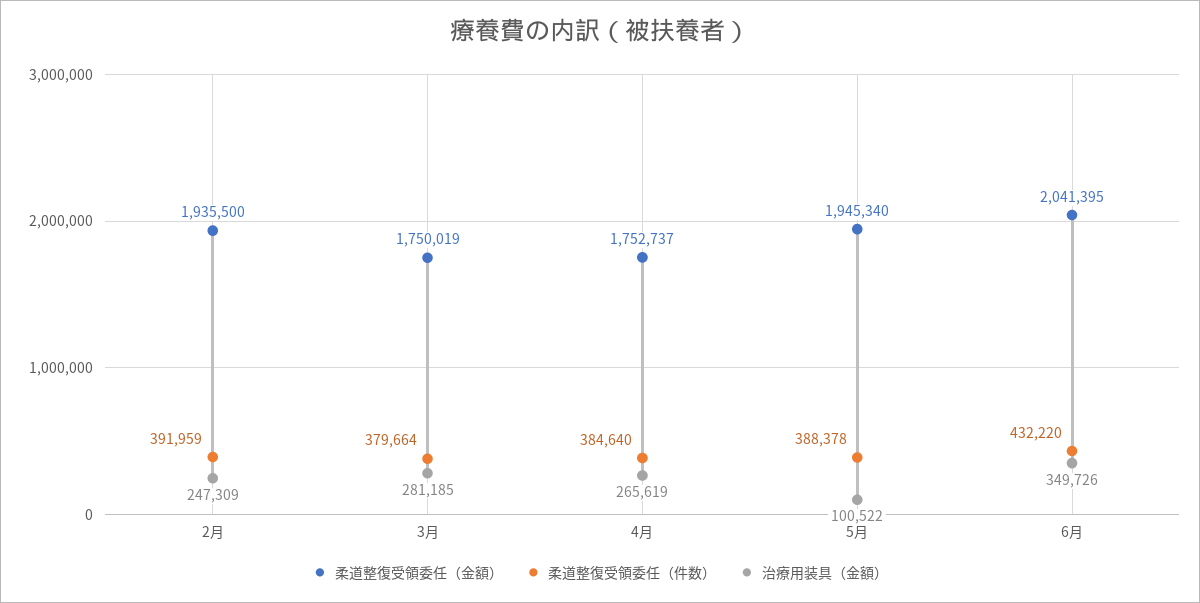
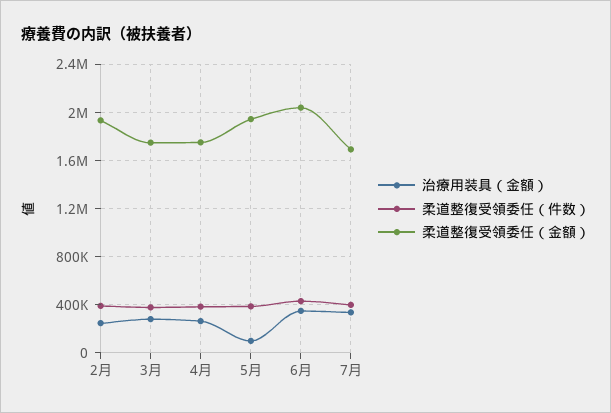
治療用装具（金額）, 7月: none -> 350000
柔道整復受領委任（件数）, 7月: none -> 400000
柔道整復受領委任（金額）, 7月: none -> 1700000

